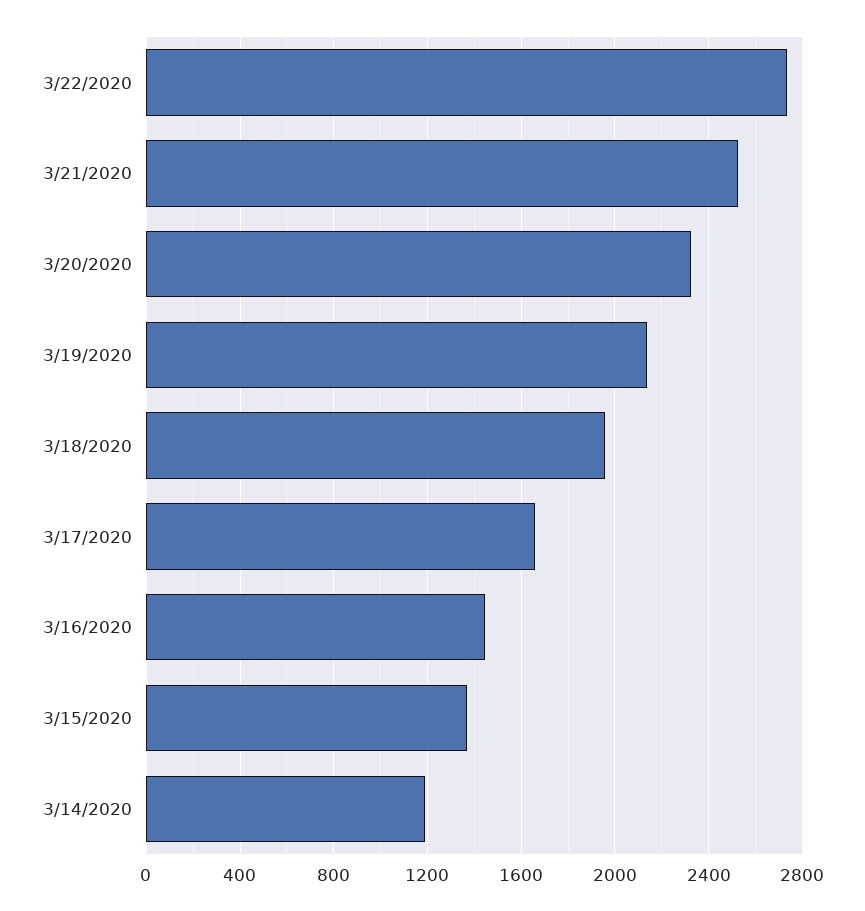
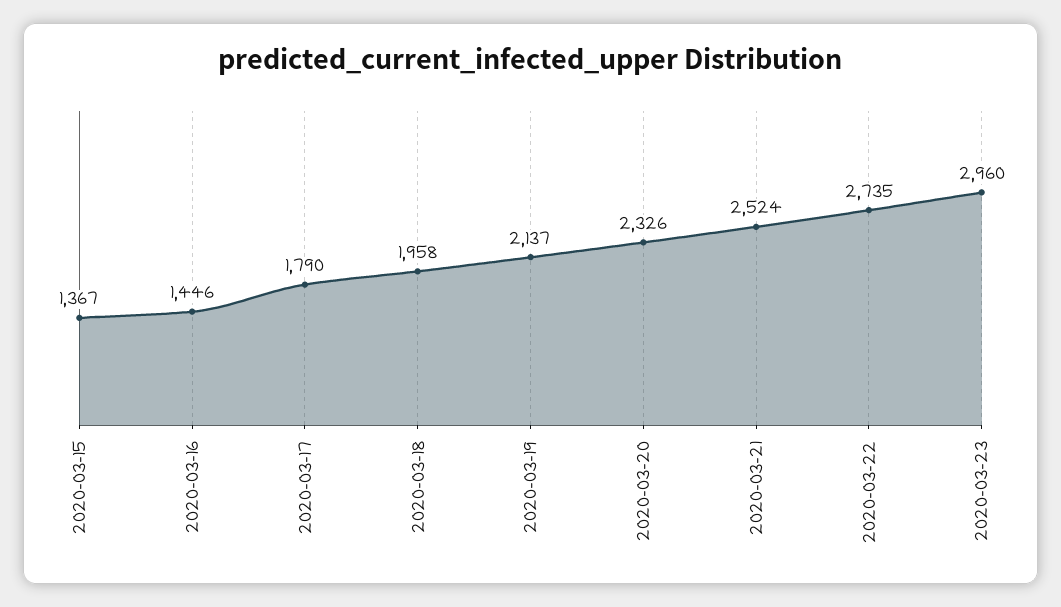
3/17/2020: 1650 -> 1790
3/14/2020: 1200 -> none
2020-03-23: none -> 2960

